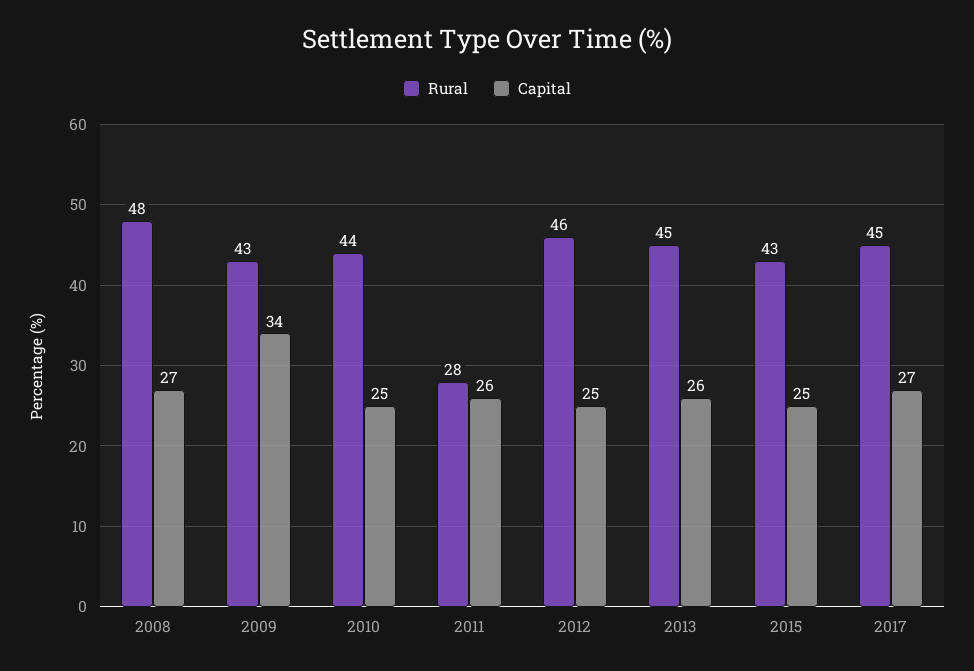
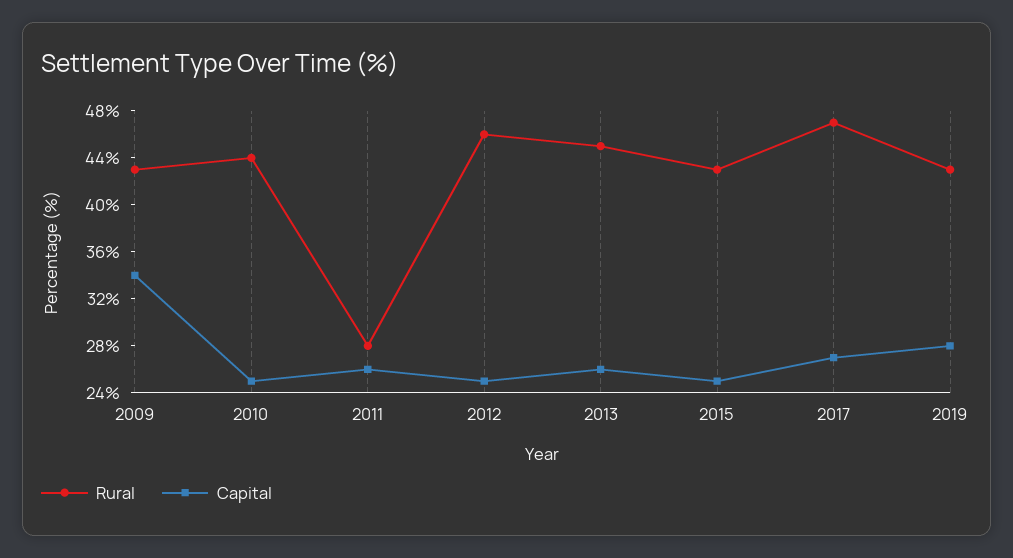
Rural, 2008: 48 -> none
Capital, 2008: 27 -> none
Rural, 2017: 45 -> 47
Rural, 2019: none -> 43
Capital, 2019: none -> 28

